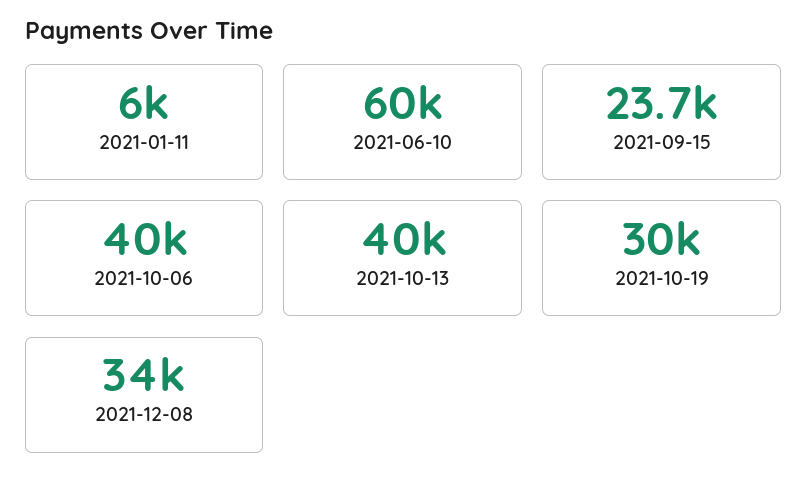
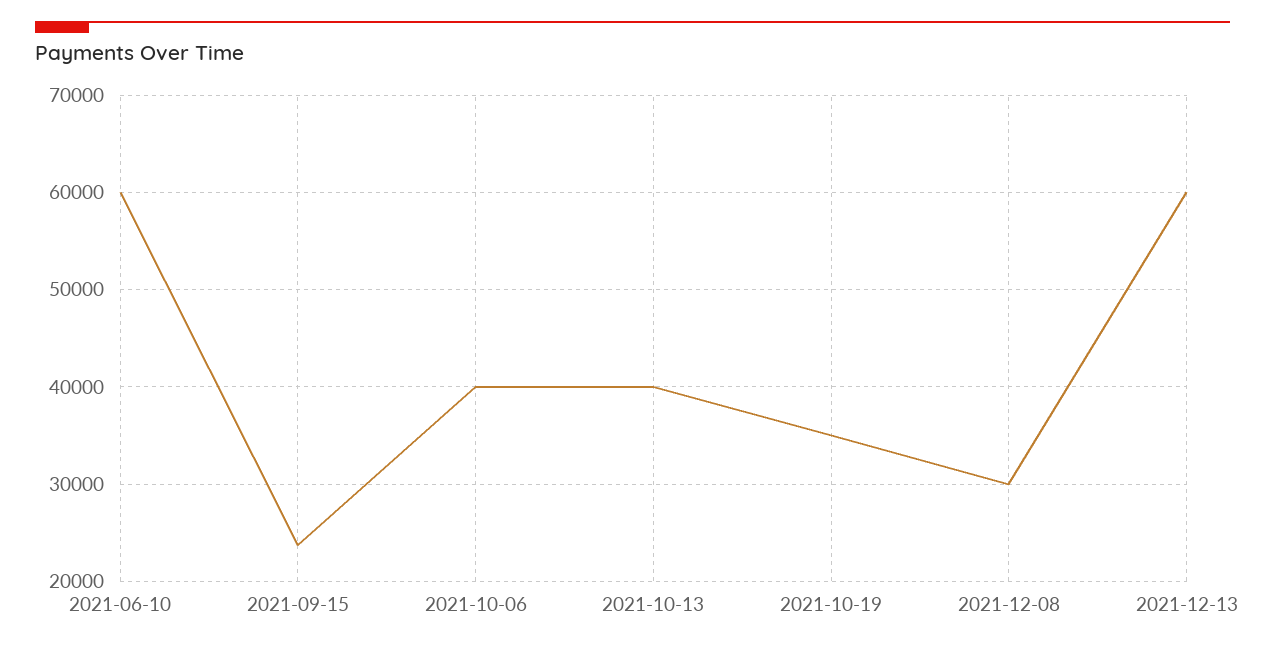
2021-01-11: 6000 -> none
2021-10-19: 30000 -> 35000
2021-12-08: 34000 -> 30000
2021-12-13: none -> 60000

